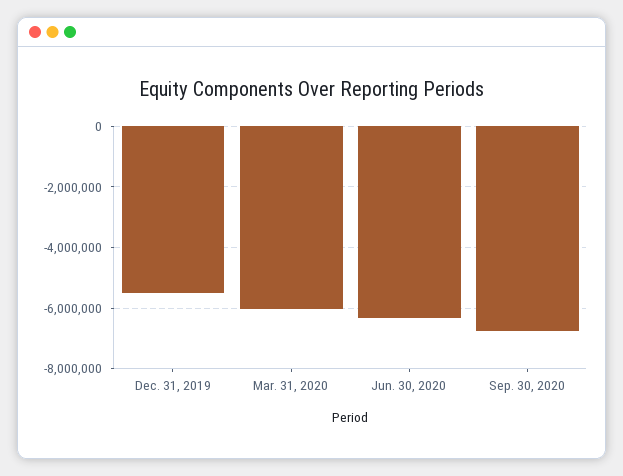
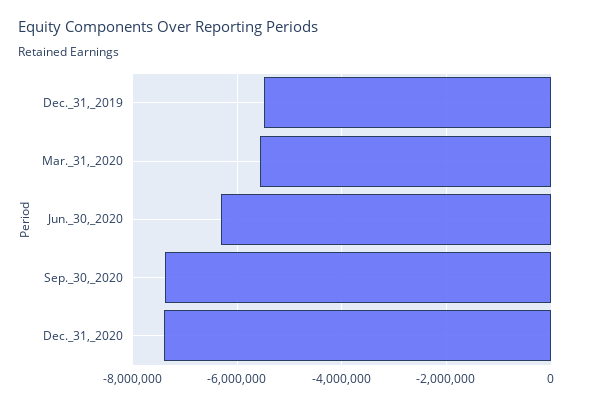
Mar. 31, 2020: -6000000 -> -5600000
Sep. 30, 2020: -6800000 -> -7400000
Dec._31,_2020: none -> -7400000

